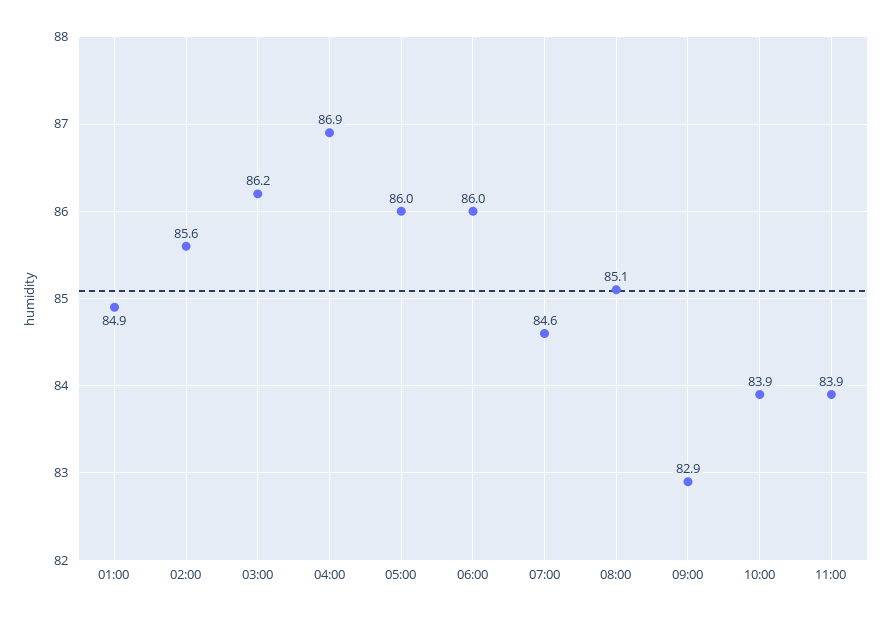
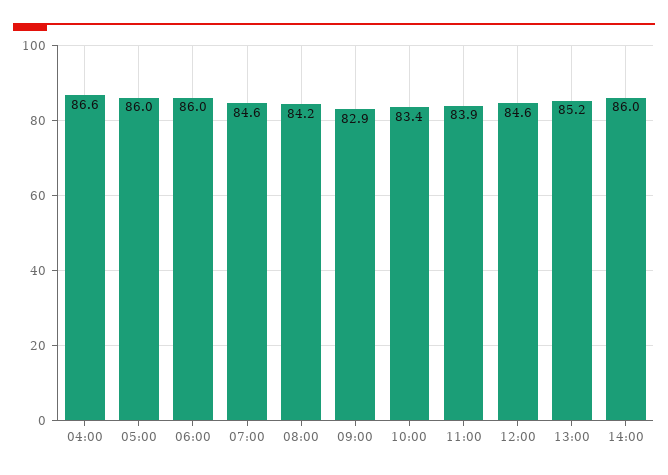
01:00: 84.9 -> none
02:00: 85.6 -> none
03:00: 86.2 -> none
04:00: 86.9 -> 86.6
08:00: 85.1 -> 84.2
10:00: 83.9 -> 83.4
12:00: none -> 84.6
13:00: none -> 85.2
14:00: none -> 86

